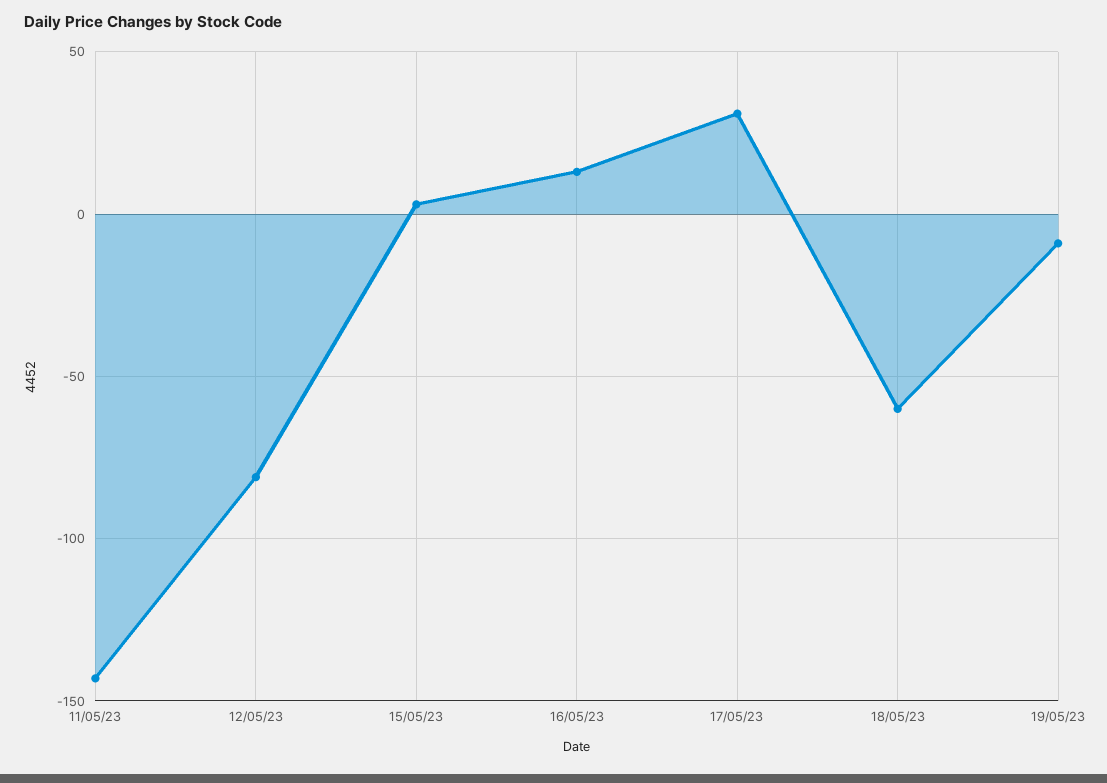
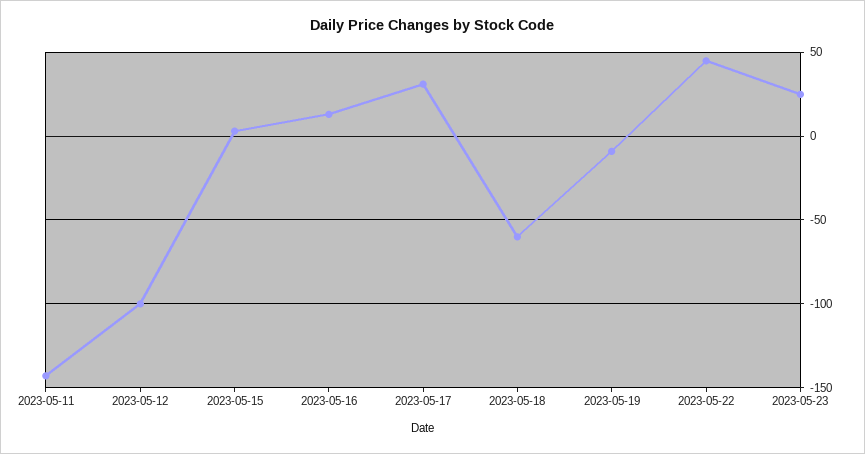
12/05/23: -80 -> -100
2023-05-22: none -> 45
2023-05-23: none -> 25

